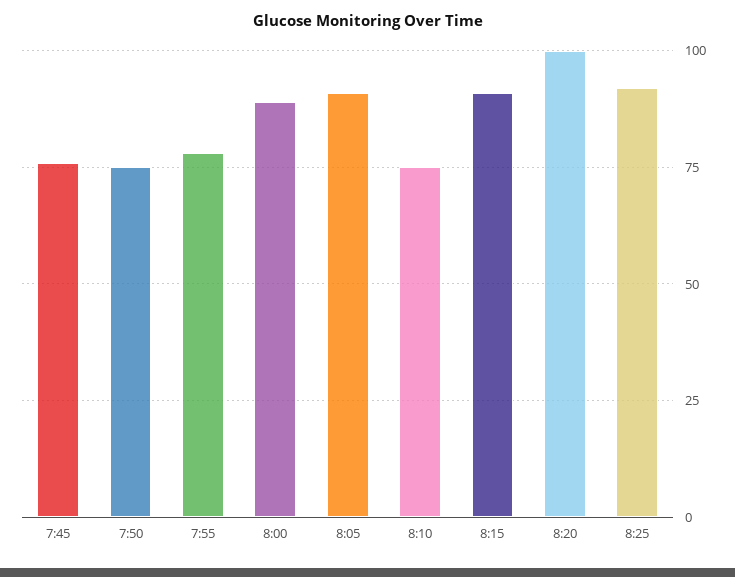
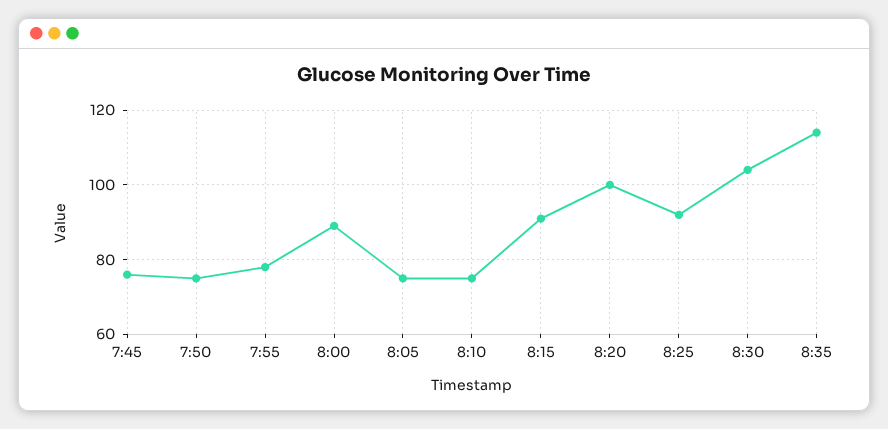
8:05: 90 -> 75
8:30: none -> 105
8:35: none -> 115

